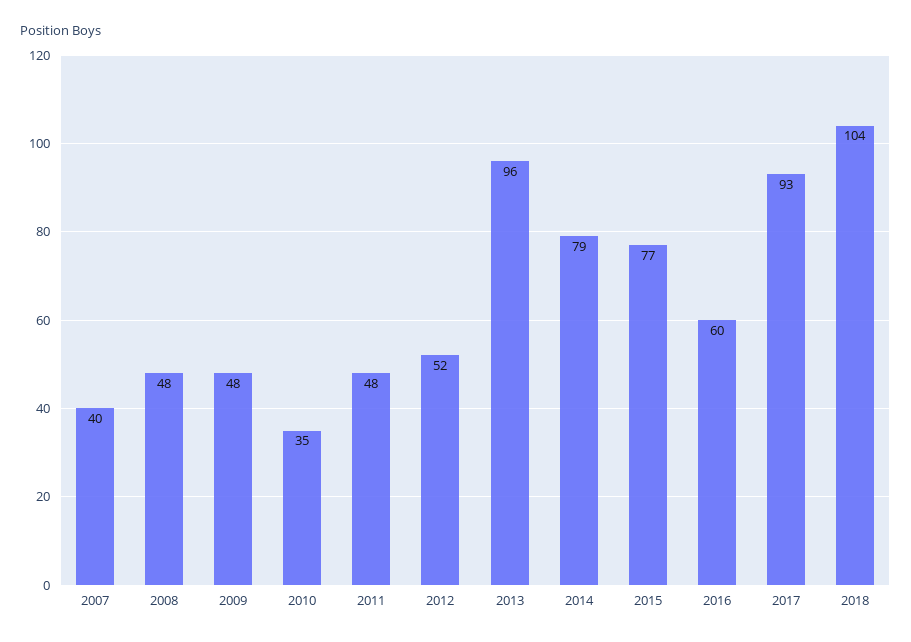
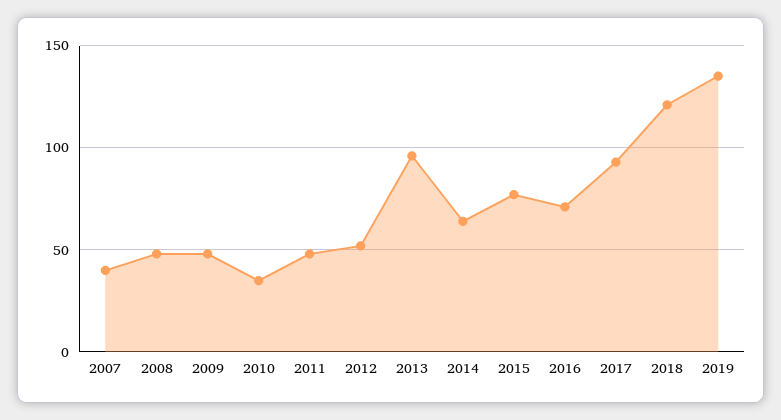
2014: 79 -> 65
2016: 60 -> 70
2018: 104 -> 120
2019: none -> 135

